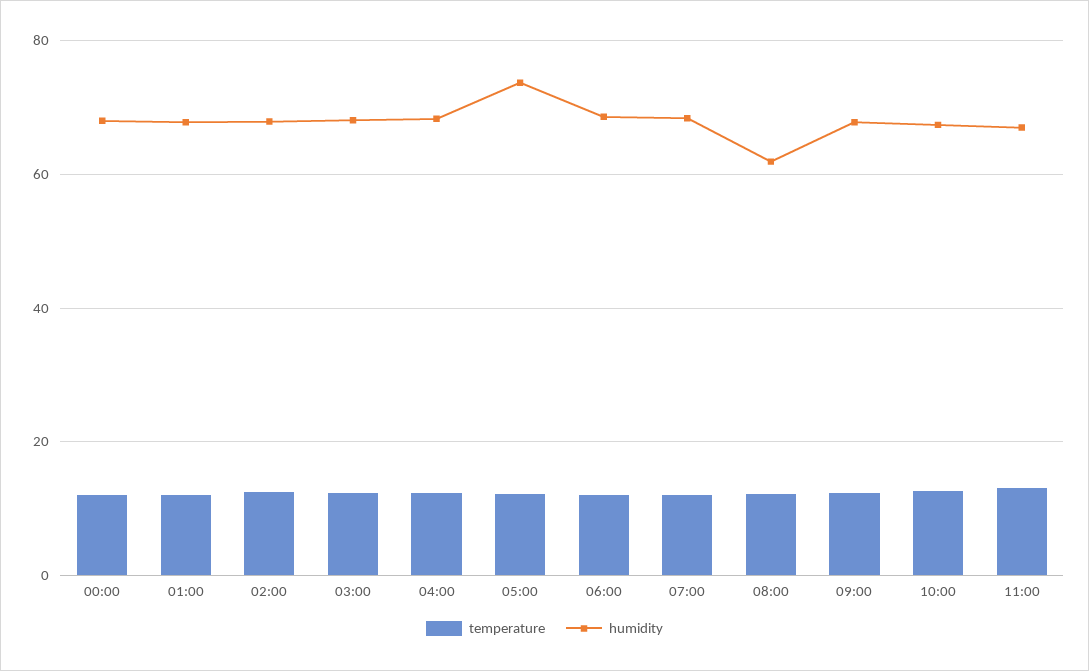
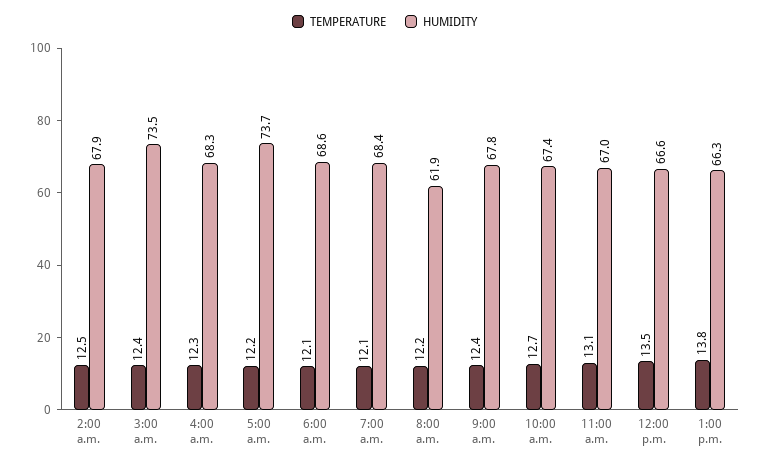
temperature, 00:00: 12 -> none
humidity, 00:00: 68 -> none
temperature, 01:00: 12 -> none
humidity, 01:00: 68 -> none
humidity, 03:00: 68 -> 73.5
temperature, 12:00 p.m.: none -> 13.5
humidity, 12:00 p.m.: none -> 66.6
temperature, 1:00 p.m.: none -> 13.8
humidity, 1:00 p.m.: none -> 66.3

